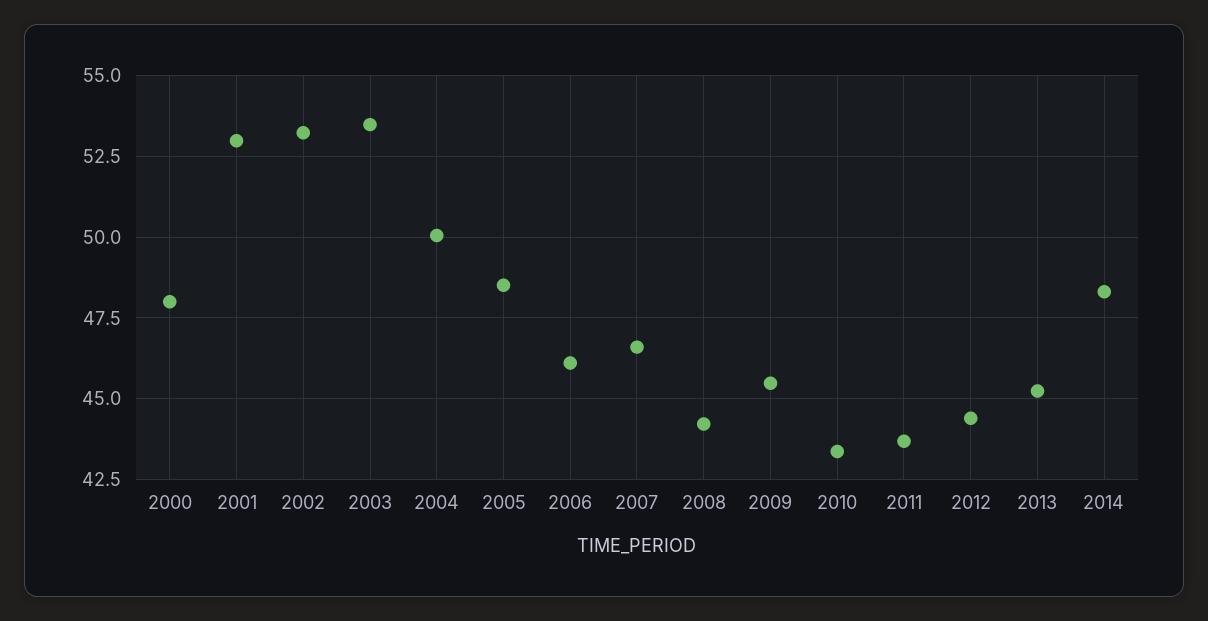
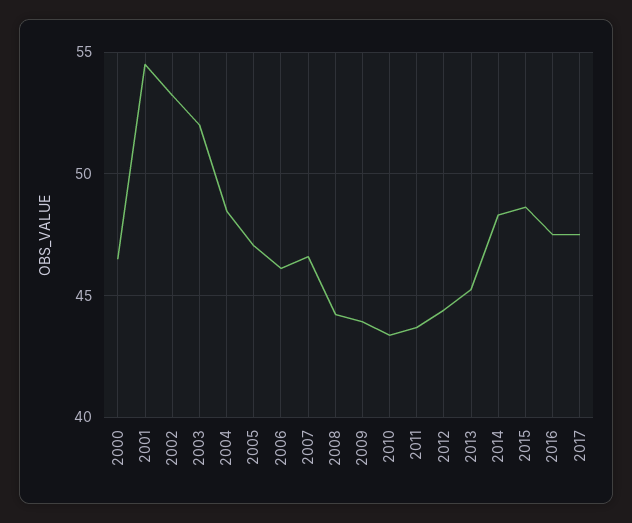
2000: 48 -> 46.5
2001: 53 -> 54.5
2003: 53.5 -> 52
2004: 50 -> 48.5
2005: 48.5 -> 47
2009: 45.5 -> 44
2015: none -> 48.5
2016: none -> 47.5
2017: none -> 47.5

